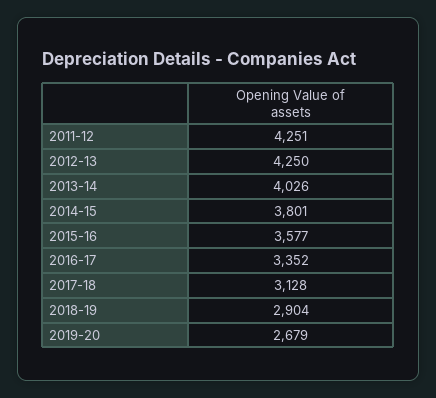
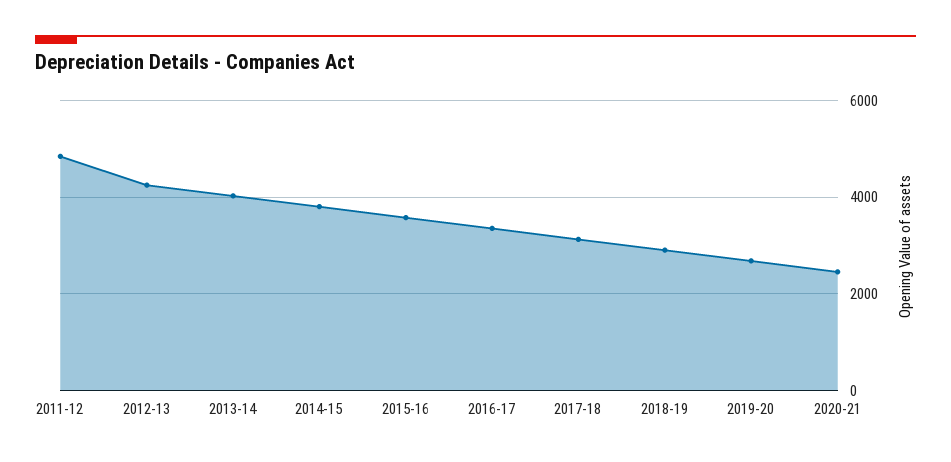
2011-12: 4251 -> 4800
2020-21: none -> 2400

